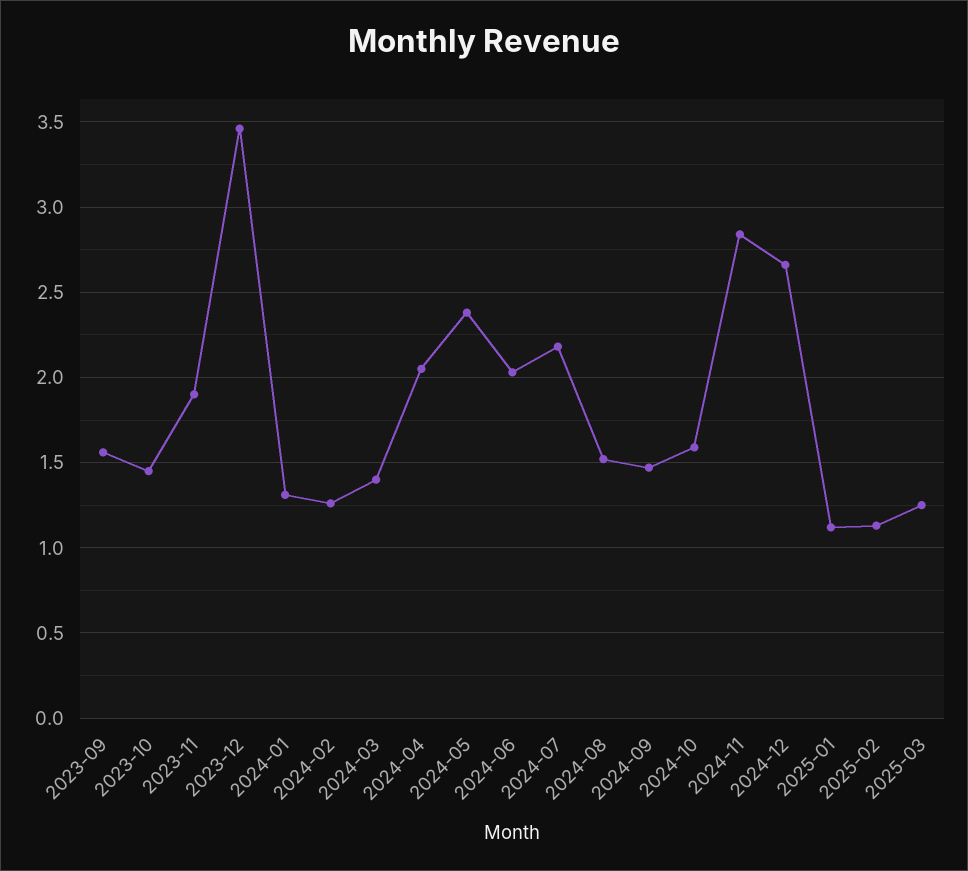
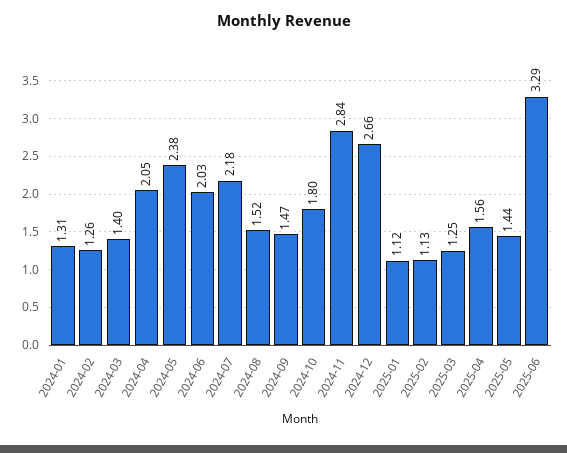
2023-09: 1.55 -> none
2023-10: 1.45 -> none
2023-11: 1.9 -> none
2023-12: 3.45 -> none
2024-10: 1.6 -> 1.8
2025-04: none -> 1.56
2025-05: none -> 1.44
2025-06: none -> 3.29

